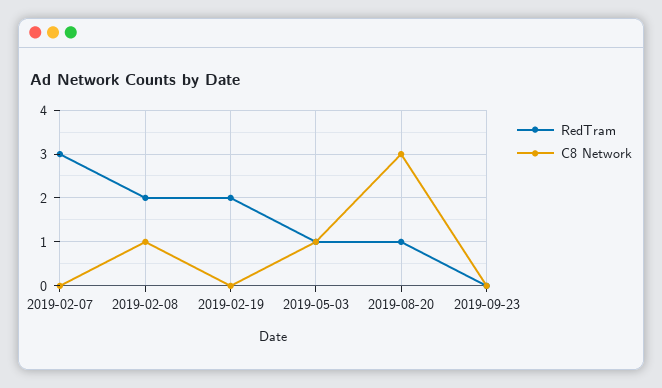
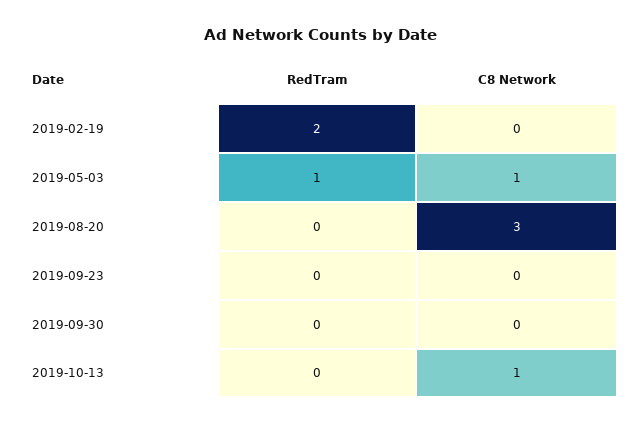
RedTram, 2019-02-07: 3 -> none
C8 Network, 2019-02-07: 0 -> none
RedTram, 2019-02-08: 2 -> none
C8 Network, 2019-02-08: 1 -> none
RedTram, 2019-08-20: 1 -> 0
RedTram, 2019-09-30: none -> 0
C8 Network, 2019-09-30: none -> 0
RedTram, 2019-10-13: none -> 0
C8 Network, 2019-10-13: none -> 1

